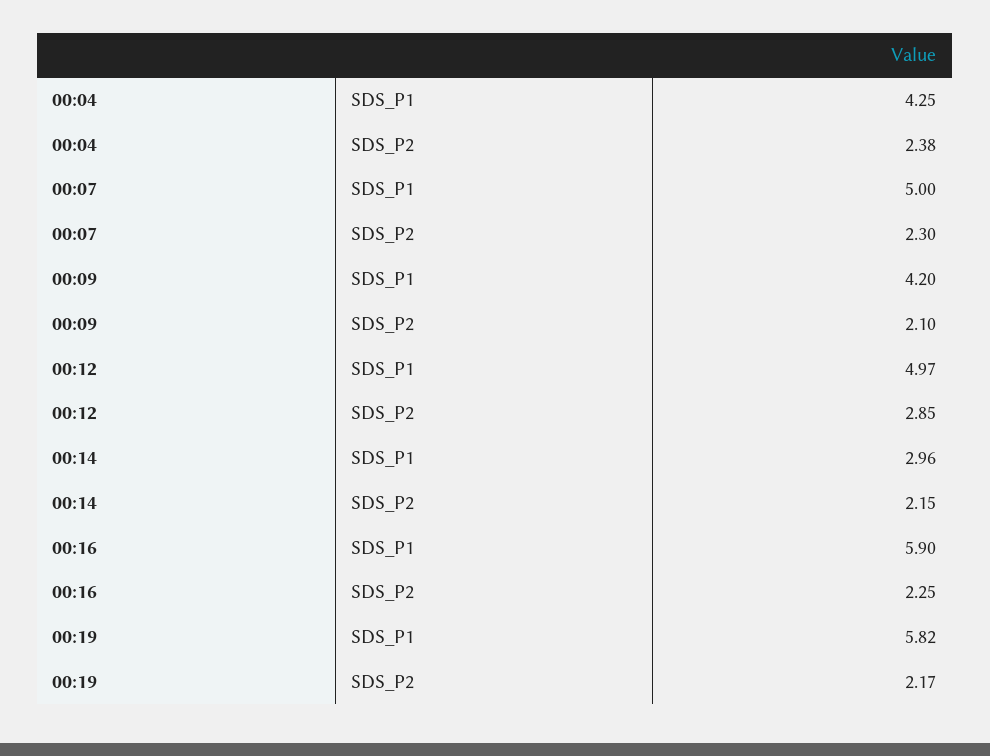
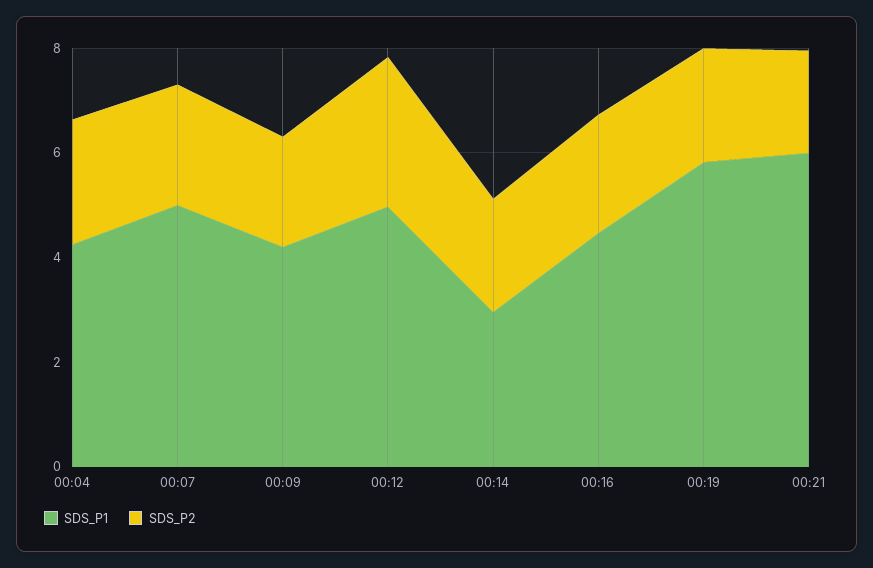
SDS_P1, 00:16: 5.9 -> 4.5
SDS_P1, 00:21: none -> 6
SDS_P2, 00:21: none -> 2

